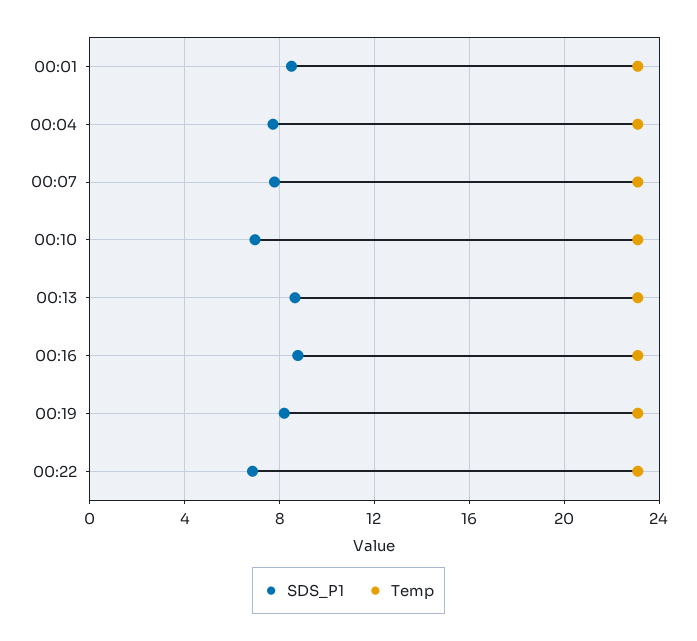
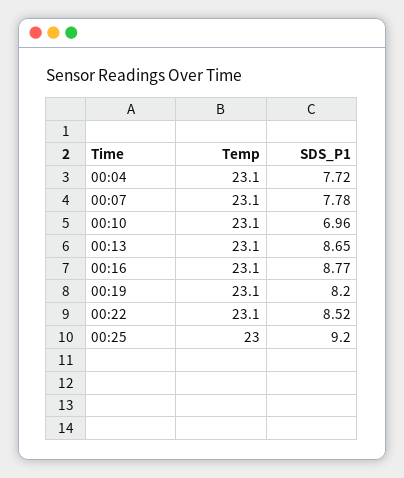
SDS_P1, 00:01: 8.5 -> none
Temp, 00:01: 23 -> none
SDS_P1, 00:22: 7 -> 8.52
Temp, 00:25: none -> 23
SDS_P1, 00:25: none -> 9.2

